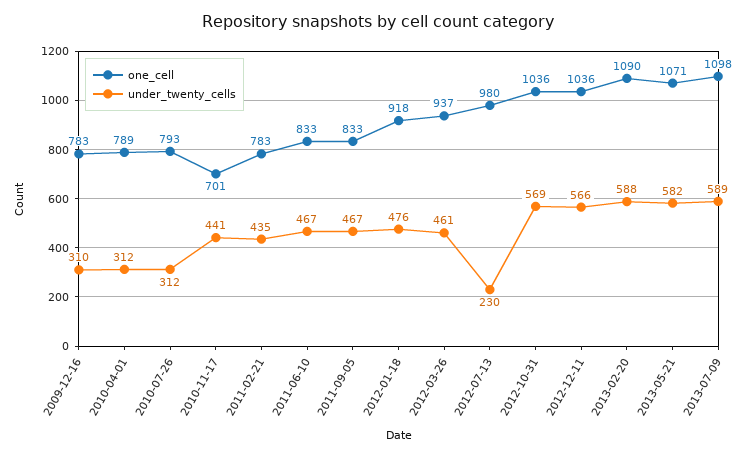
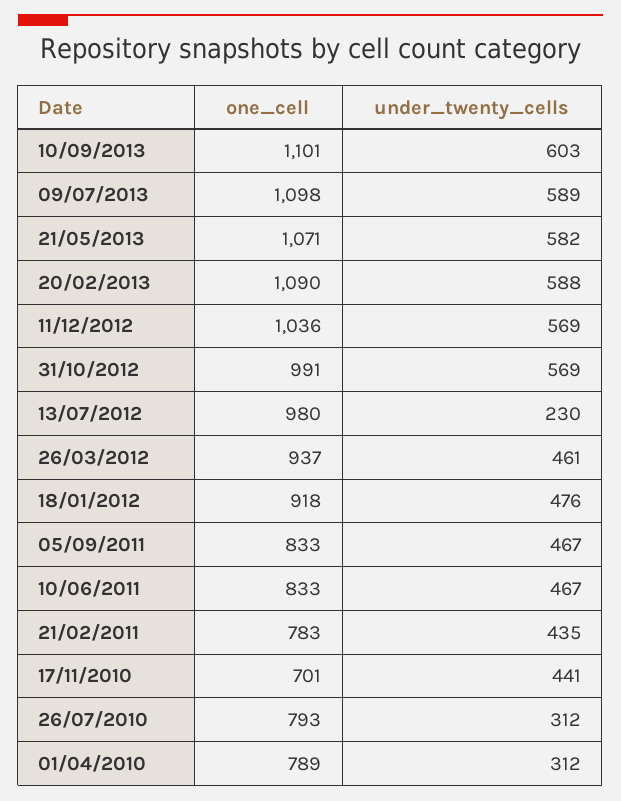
one_cell, 2009-12-16: 783 -> none
under_twenty_cells, 2009-12-16: 310 -> none
one_cell, 2012-10-31: 1036 -> 991
under_twenty_cells, 2012-12-11: 566 -> 569
one_cell, 10/09/2013: none -> 1101
under_twenty_cells, 10/09/2013: none -> 603

